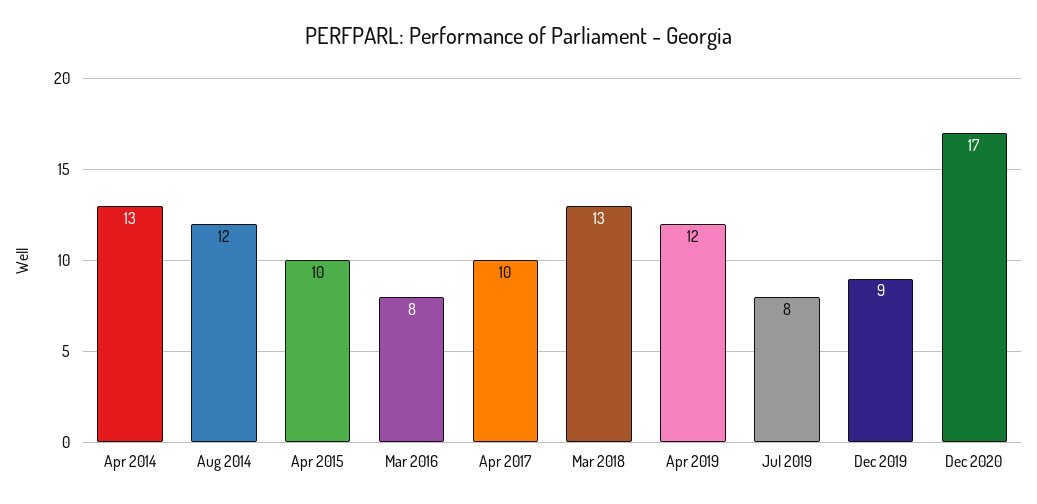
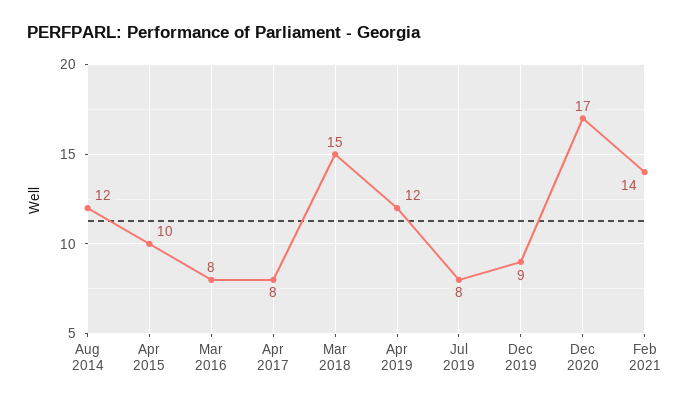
Apr 2014: 13 -> none
Apr 2017: 10 -> 8
Mar 2018: 13 -> 15
Feb 2021: none -> 14

